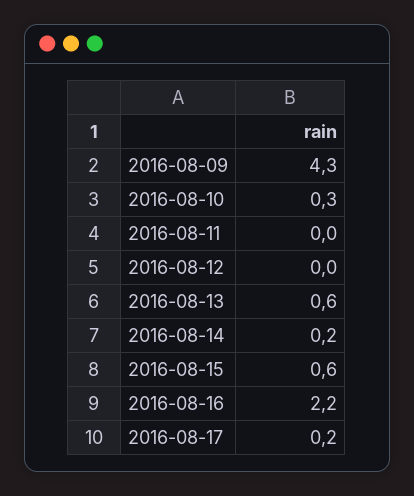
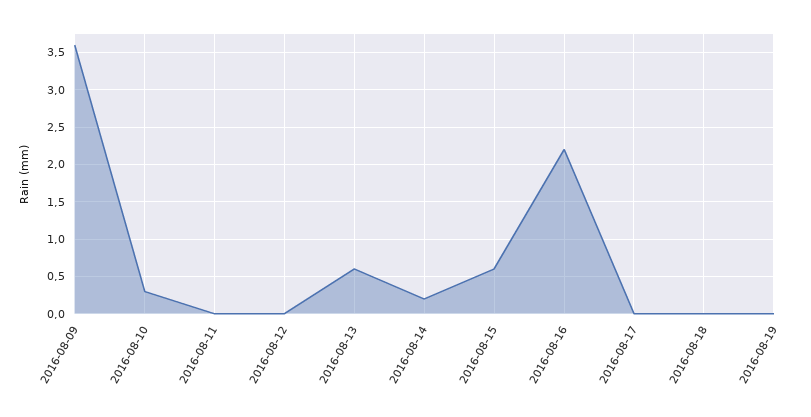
2016-08-09: 4.3 -> 3.6
2016-08-17: 0.2 -> 0
2016-08-18: none -> 0
2016-08-19: none -> 0

